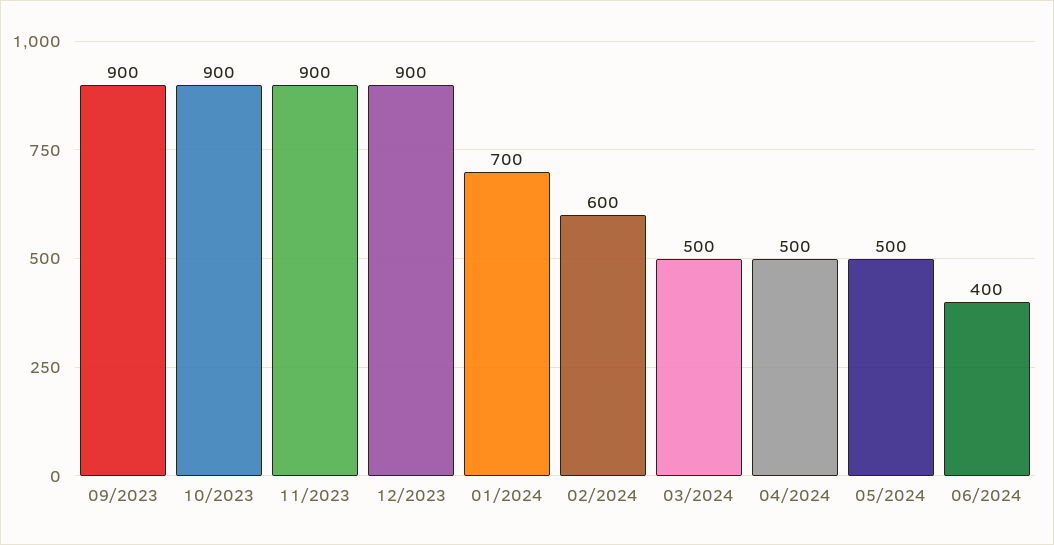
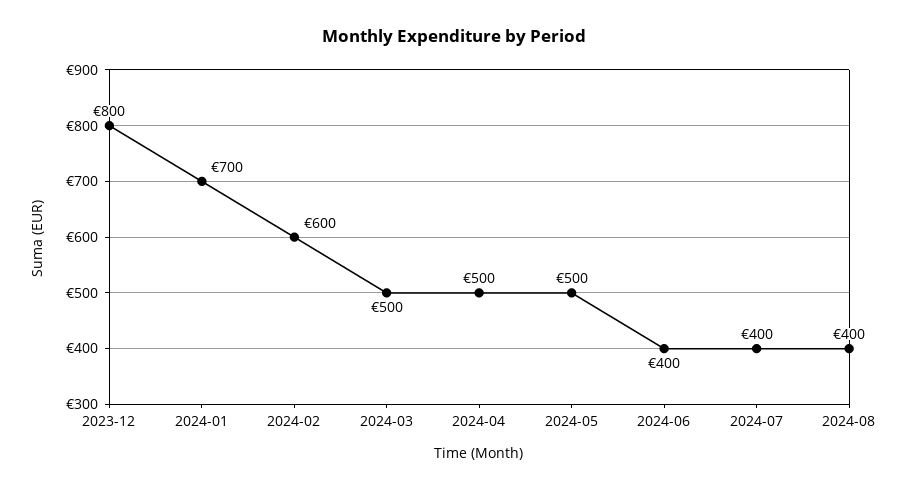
09/2023: 900 -> none
10/2023: 900 -> none
11/2023: 900 -> none
12/2023: 900 -> 800
2024-07: none -> 400
2024-08: none -> 400

